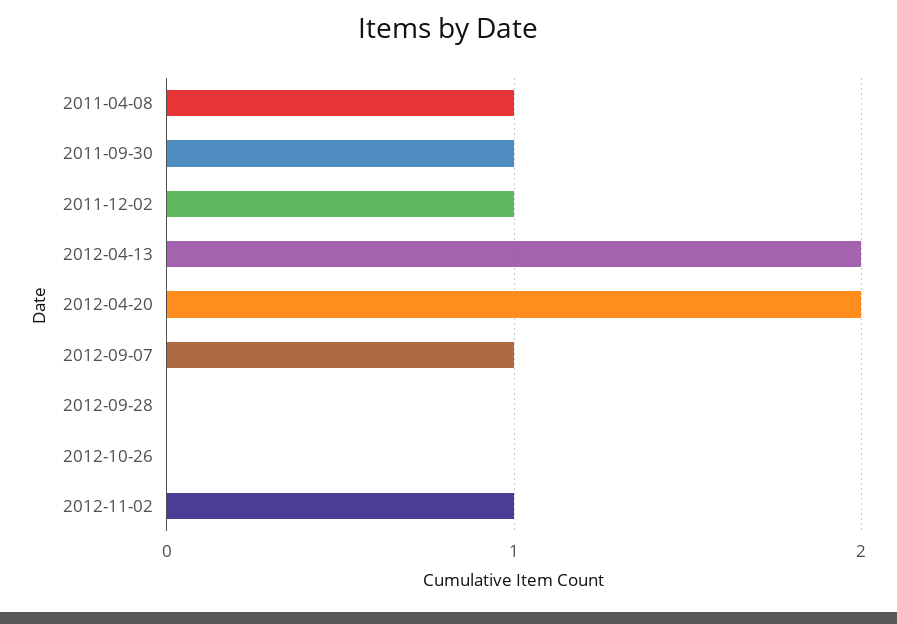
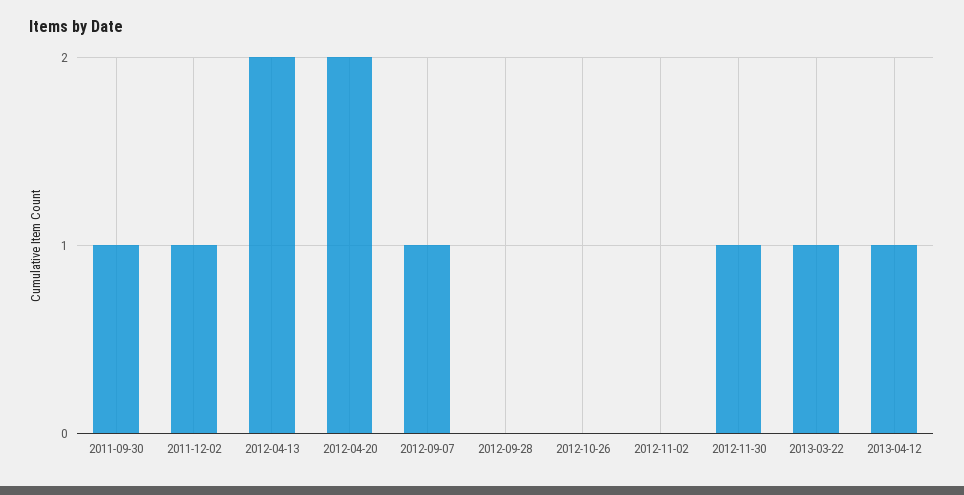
2011-04-08: 1 -> none
2012-11-02: 1 -> 0
2012-11-30: none -> 1
2013-03-22: none -> 1
2013-04-12: none -> 1

